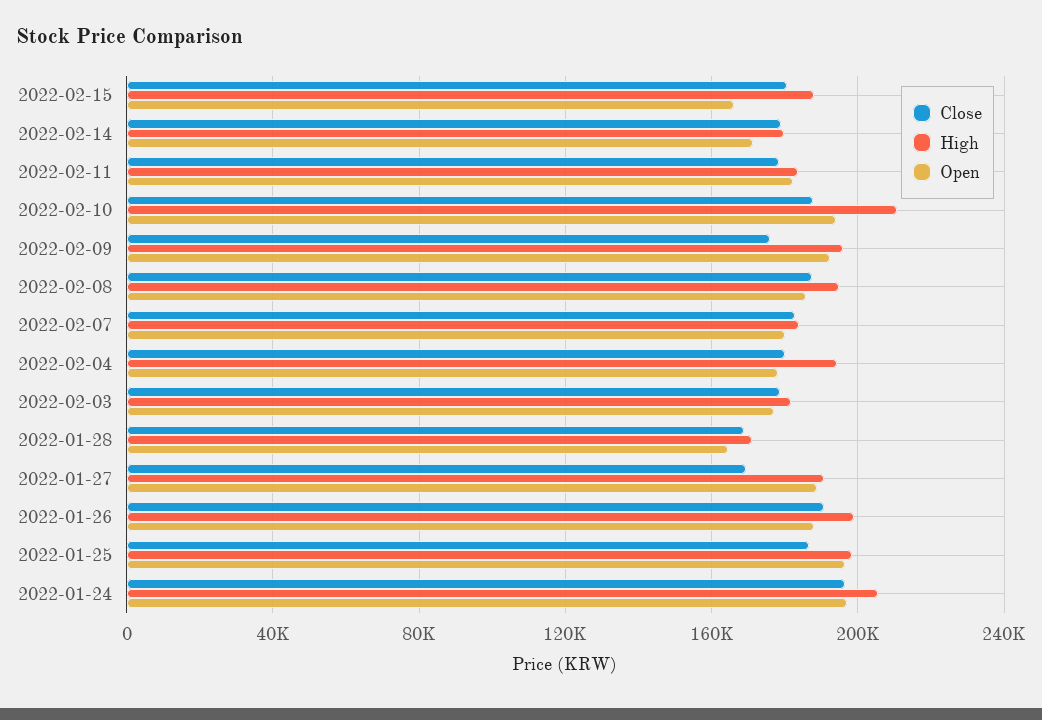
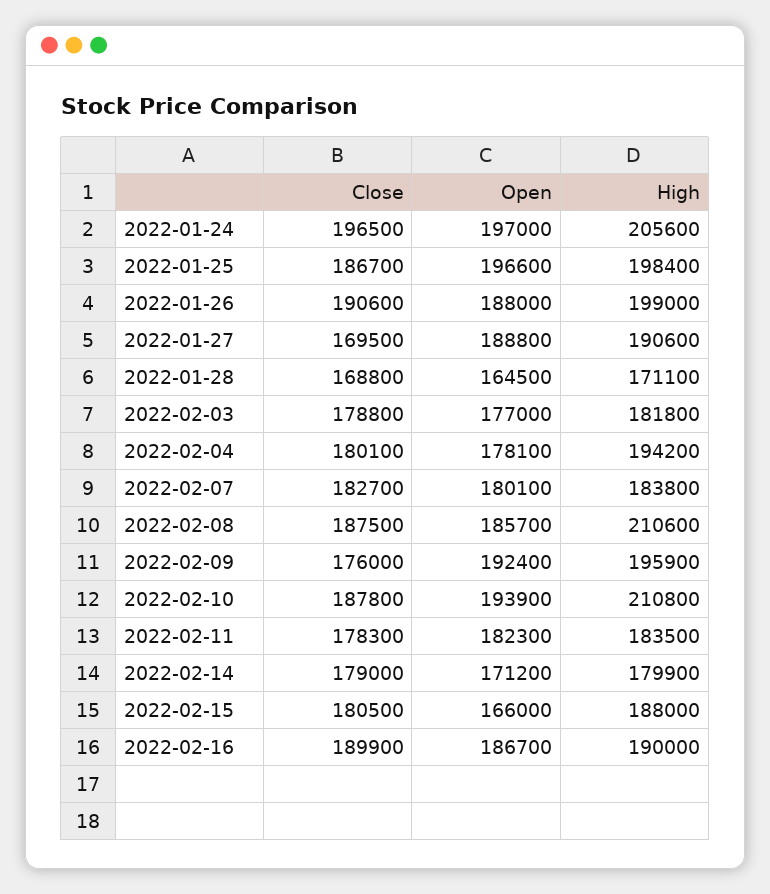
High, 2022-02-08: 195000 -> 210600
Close, 2022-02-16: none -> 189900
Open, 2022-02-16: none -> 186700
High, 2022-02-16: none -> 190000

